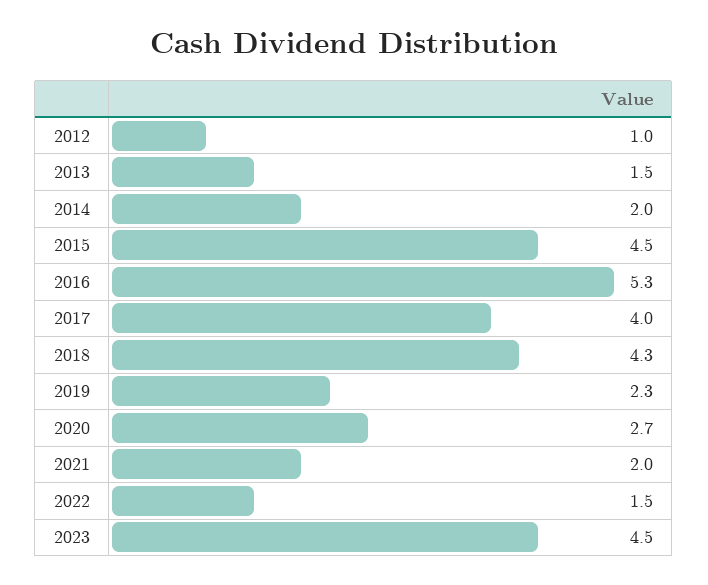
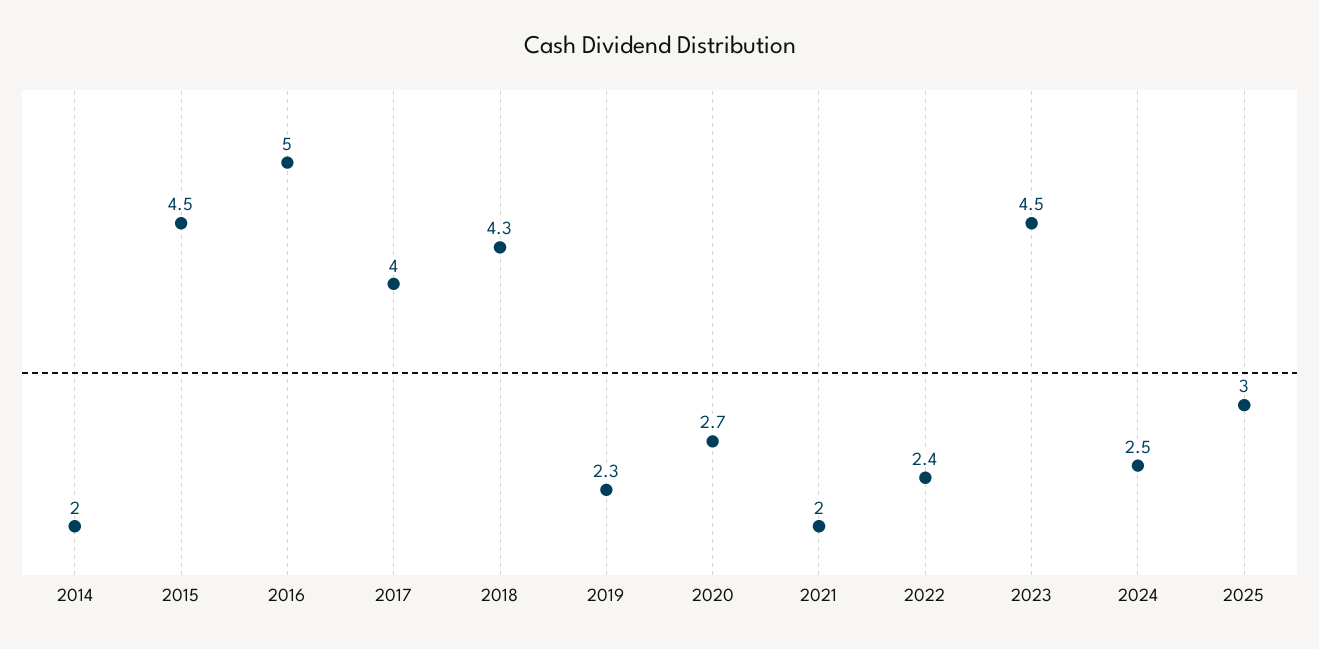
2012: 1 -> none
2013: 1.5 -> none
2016: 5.3 -> 5
2022: 1.5 -> 2.4
2024: none -> 2.5
2025: none -> 3

